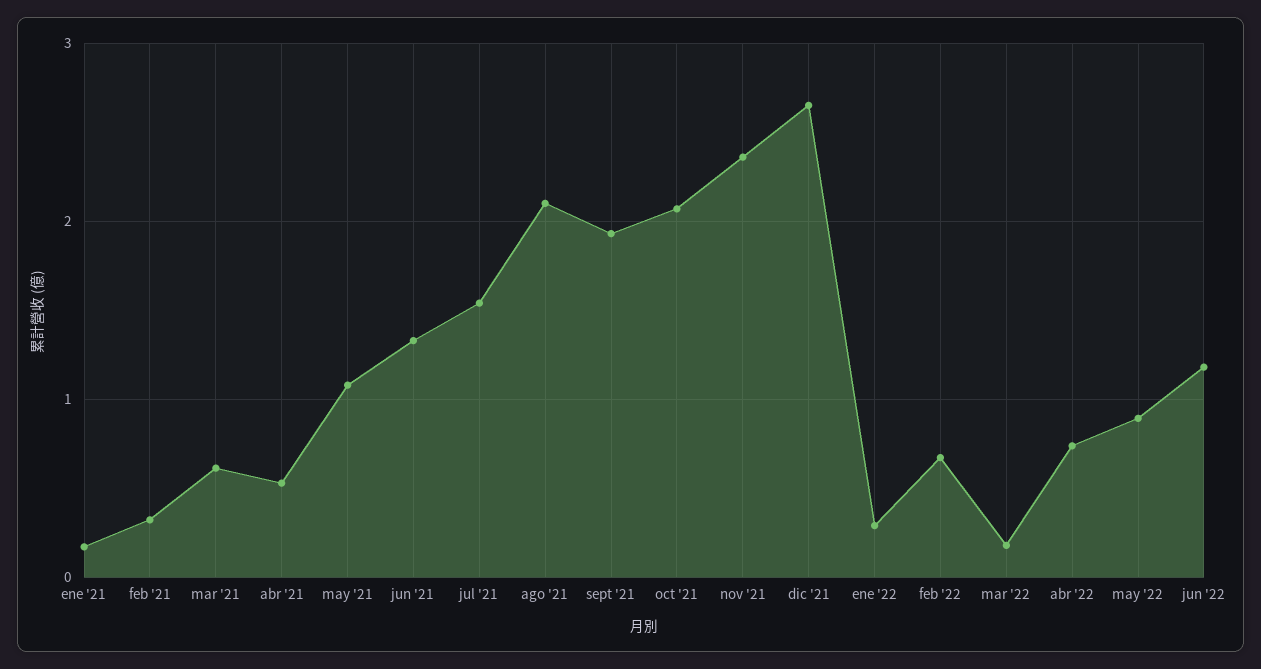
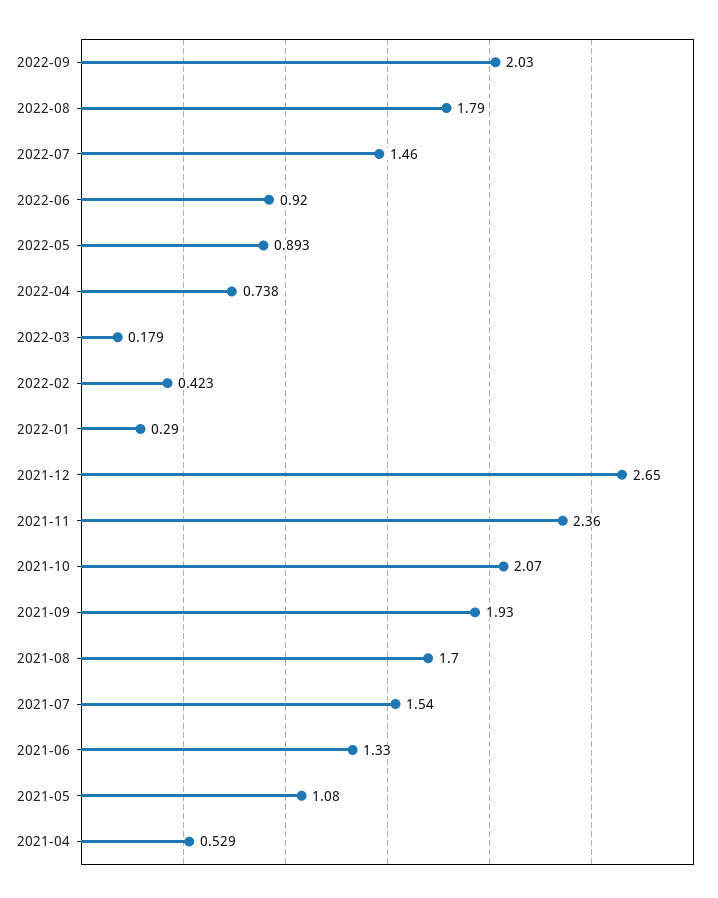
ene '21: 0.2 -> none
feb '21: 0.3 -> none
mar '21: 0.6 -> none
ago '21: 2.1 -> 1.7
feb '22: 0.7 -> 0.423
jun '22: 1.2 -> 0.92
2022-09: none -> 2.03
2022-08: none -> 1.79
2022-07: none -> 1.46

